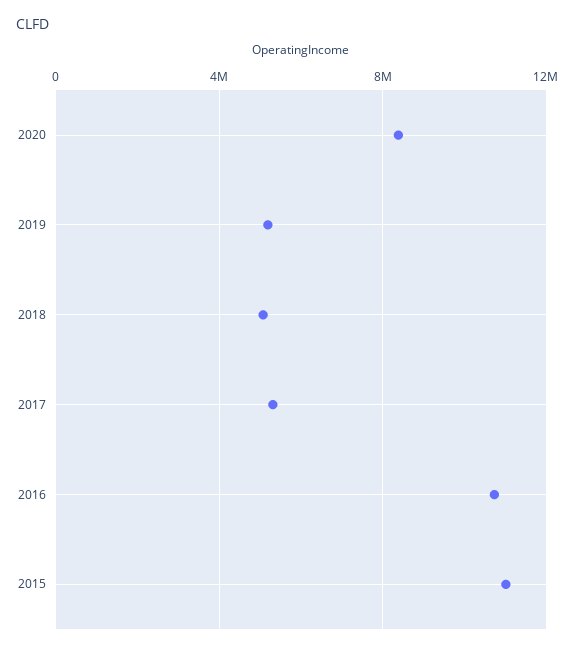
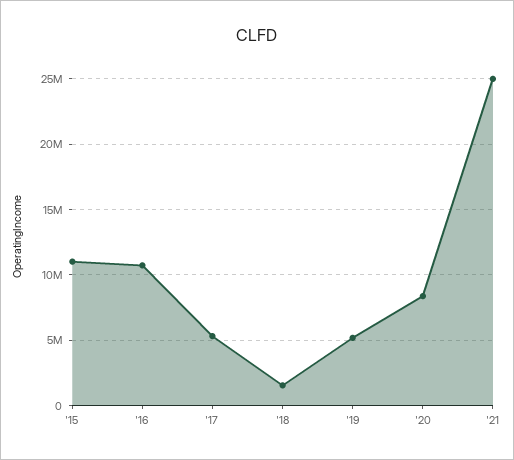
2018: 5000000 -> 1500000
'21: none -> 25000000

